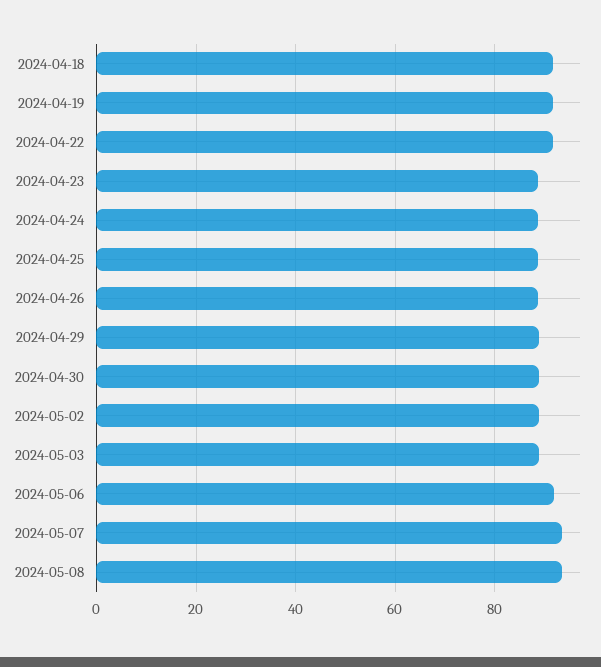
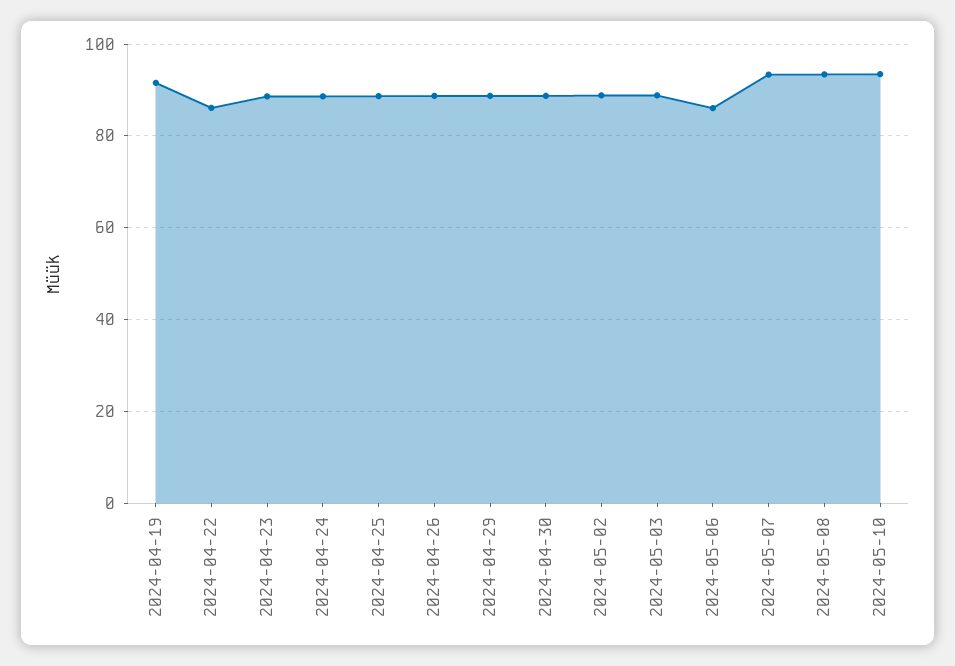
2024-04-18: 92 -> none
2024-04-22: 92 -> 86
2024-05-06: 92 -> 86
2024-05-10: none -> 94

